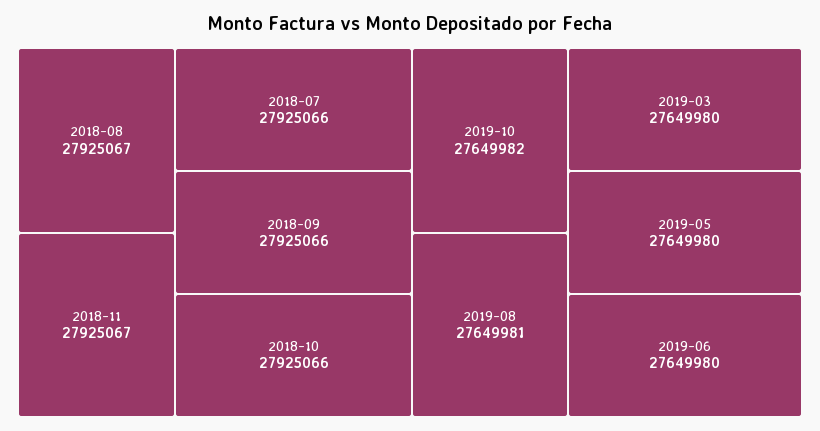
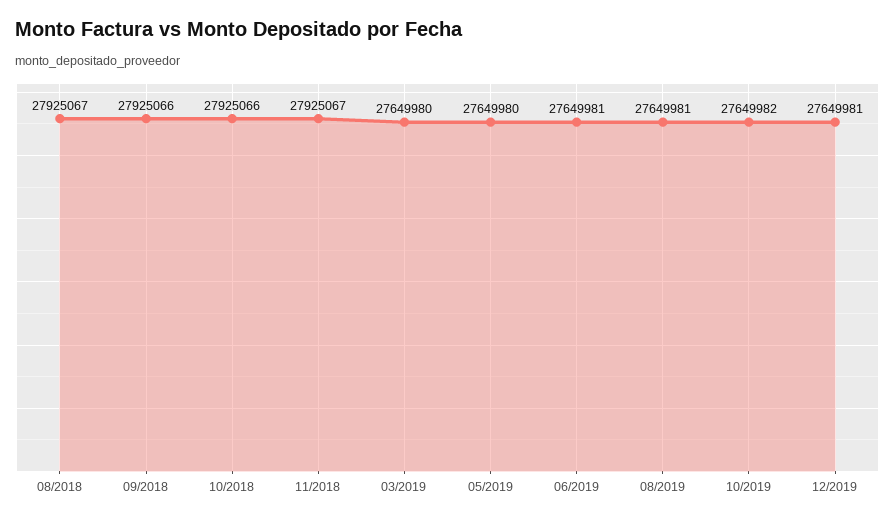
2018-07: 27925066 -> none
2019-06: 27649980 -> 27649981
12/2019: none -> 27649981

